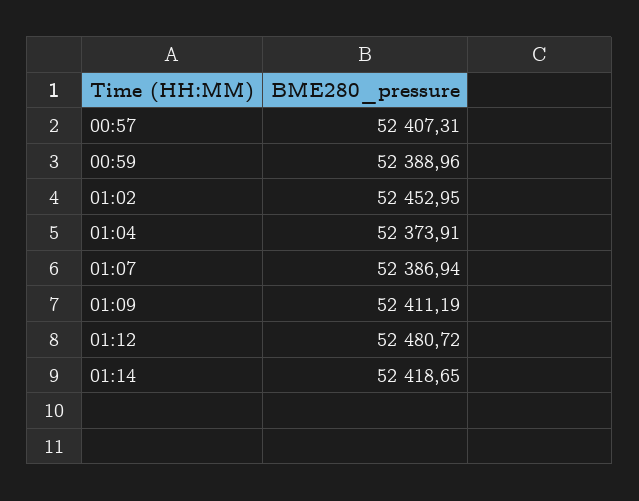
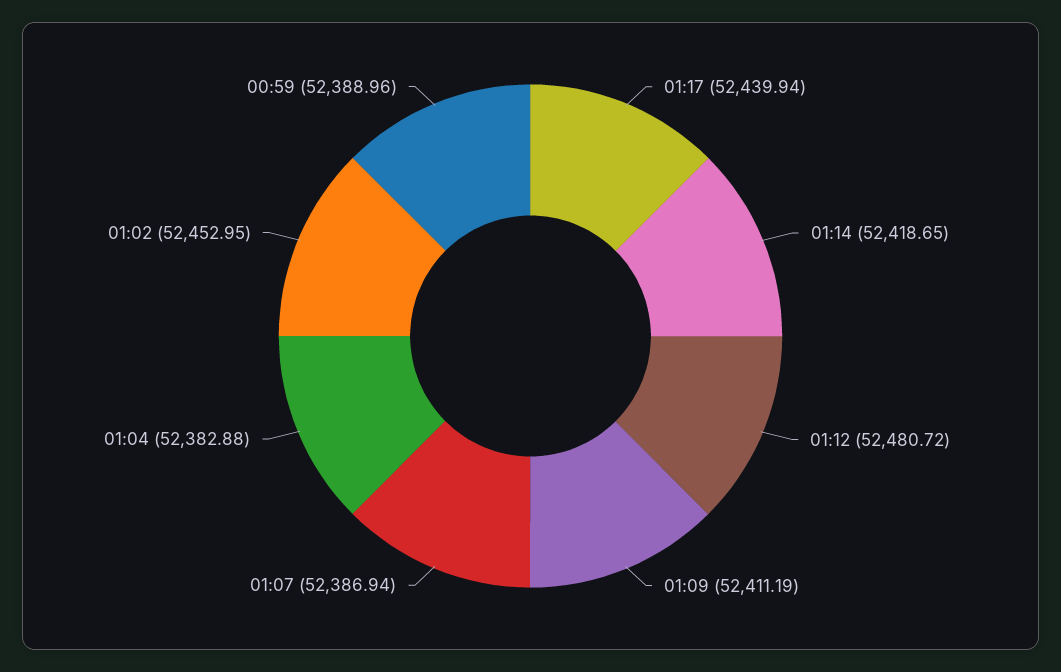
00:57: 52407.31 -> none
01:04: 52373.91 -> 52382.88
01:17: none -> 52439.94

